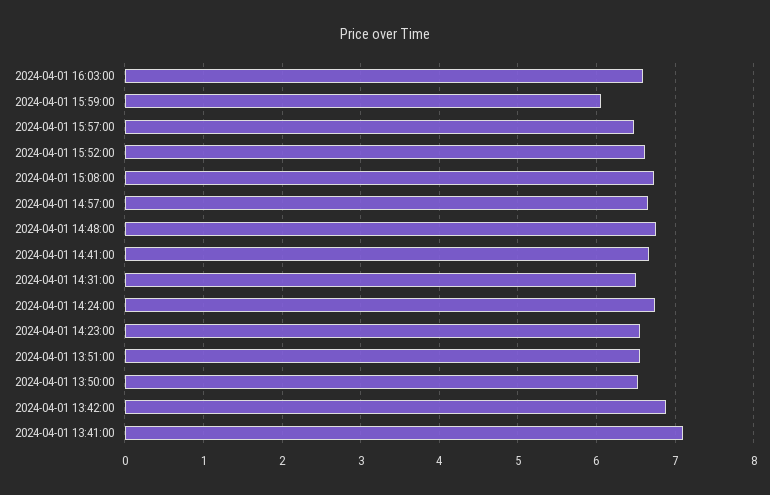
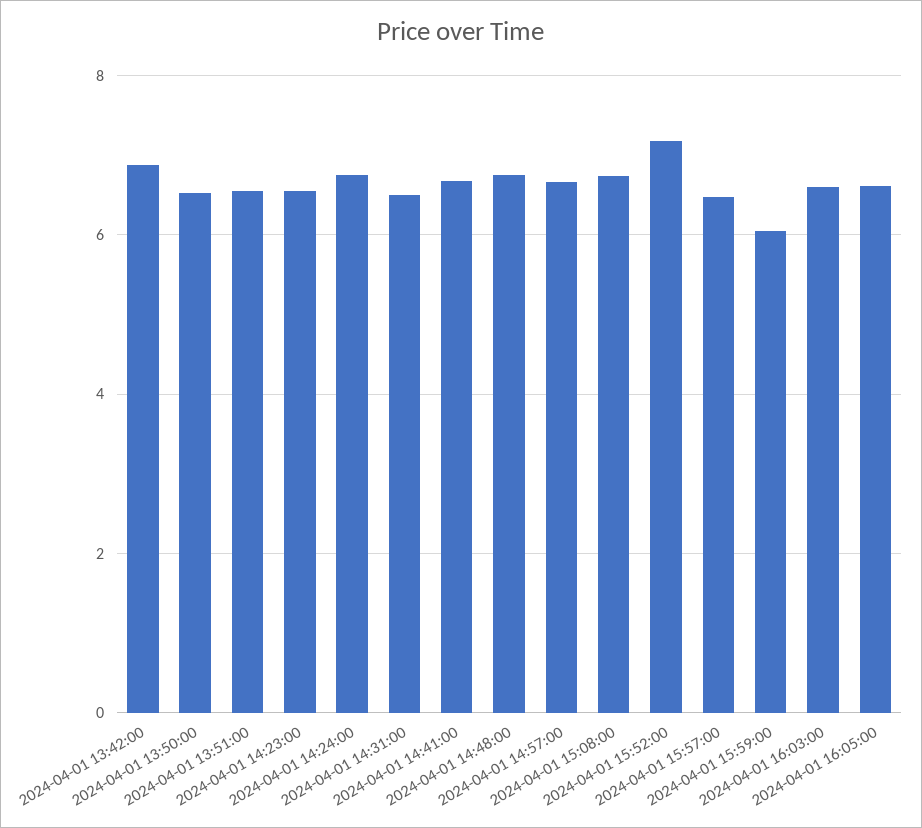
2024-04-01 15:52:00: 6.6 -> 7.2
2024-04-01 13:41:00: 7.1 -> none
2024-04-01 16:05:00: none -> 6.6

